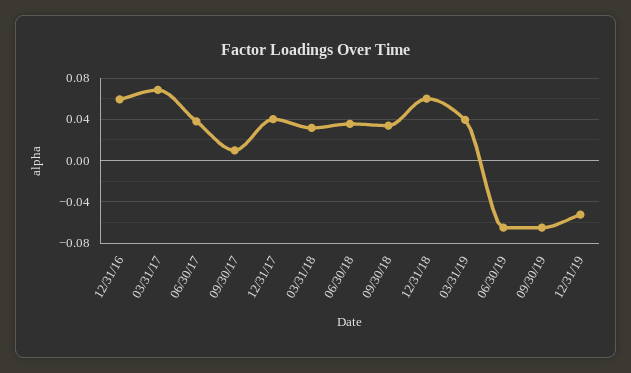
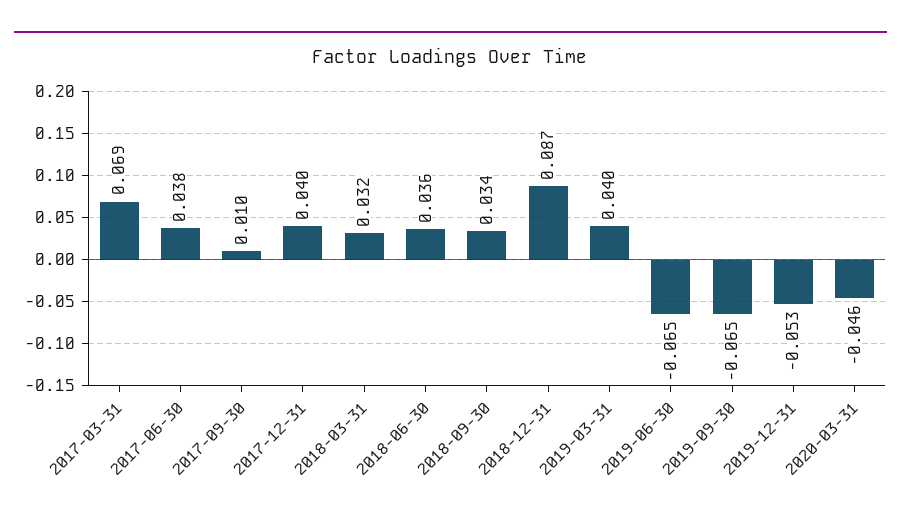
12/31/16: 0.06 -> none
12/31/18: 0.06 -> 0.087
2020-03-31: none -> -0.046

